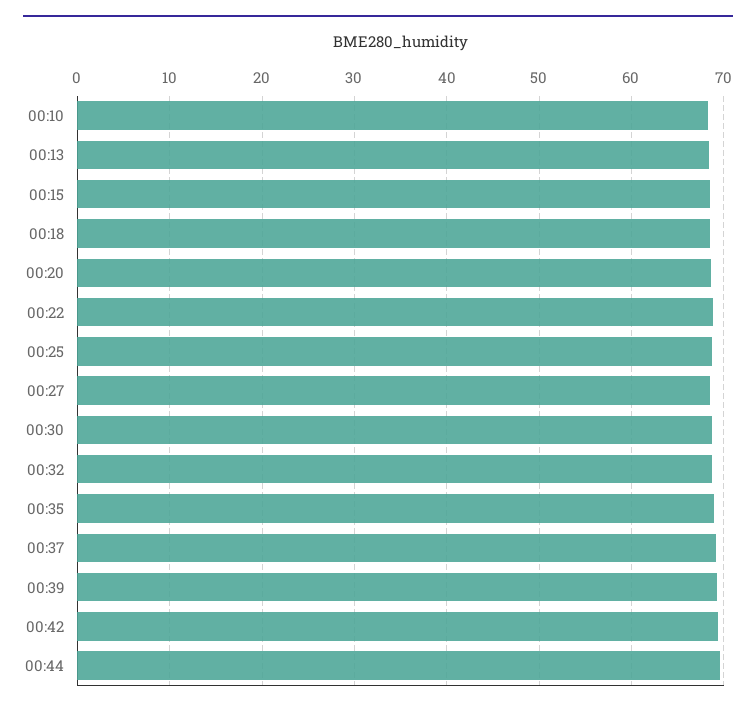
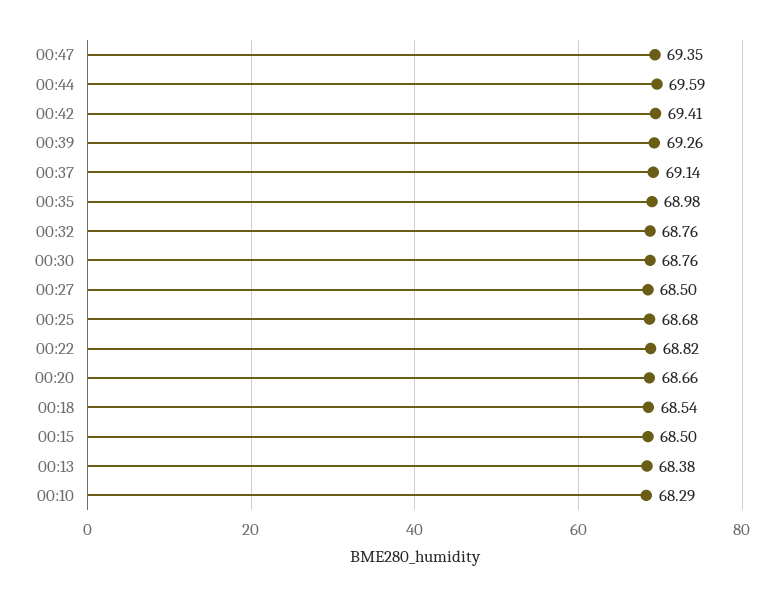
00:47: none -> 69.35

